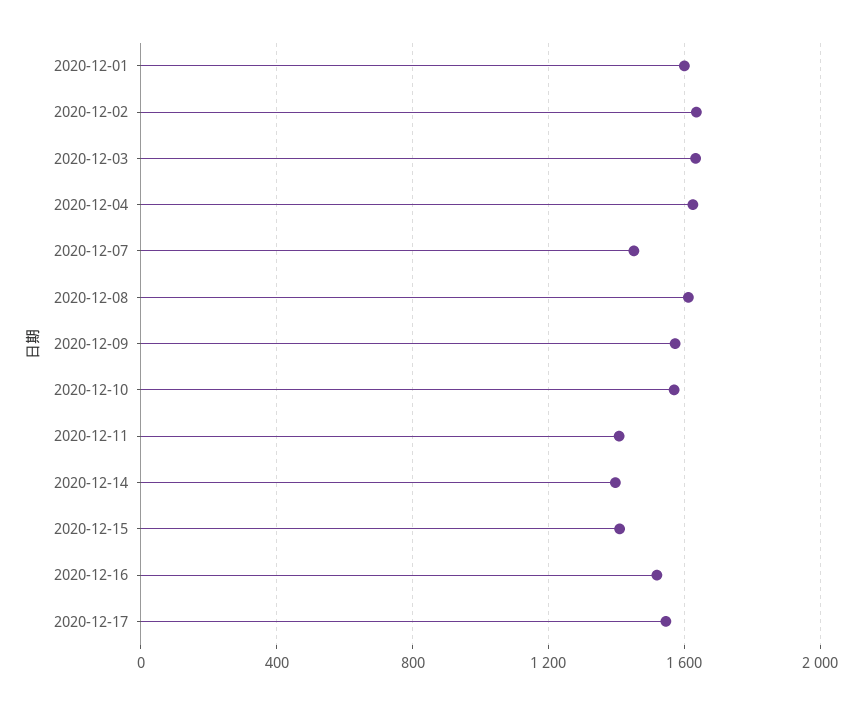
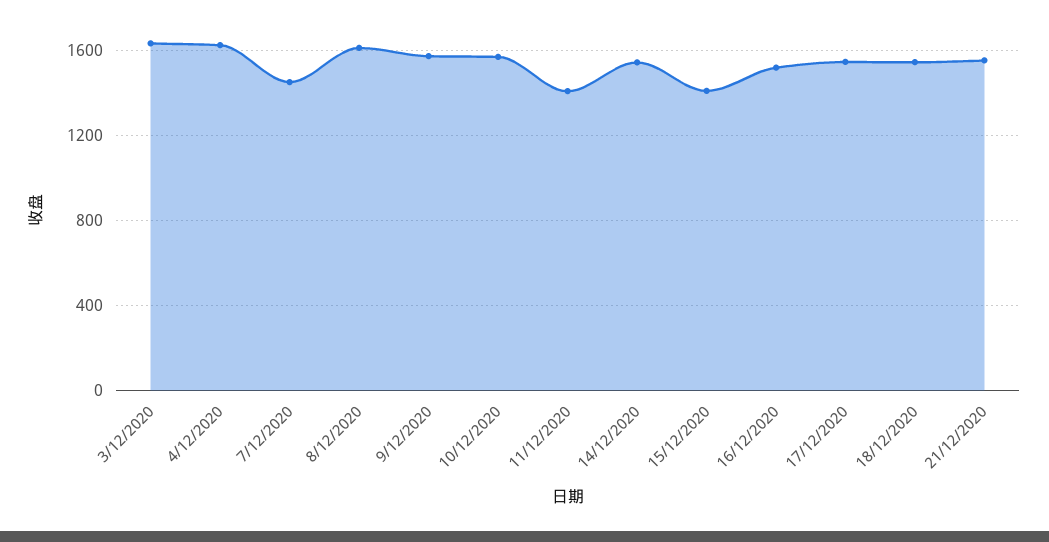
2020-12-01: 1600 -> none
2020-12-02: 1650 -> none
2020-12-14: 1400 -> 1550
18/12/2020: none -> 1550
21/12/2020: none -> 1550

